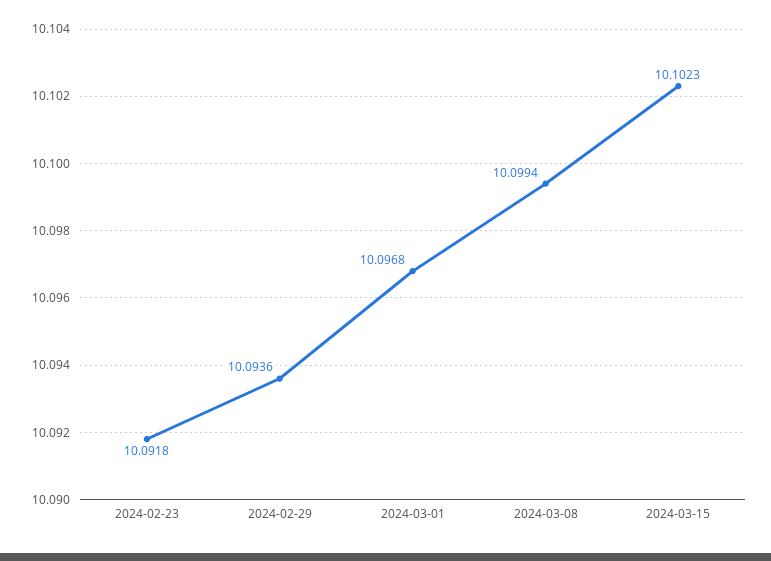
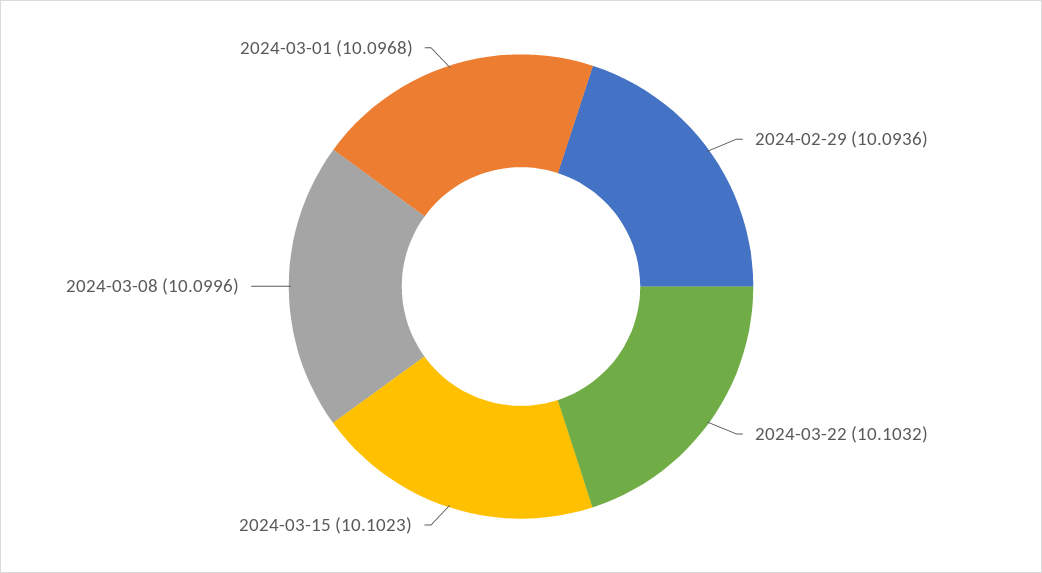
2024-02-23: 10.0918 -> none
2024-03-08: 10.0994 -> 10.0996
2024-03-22: none -> 10.1032

